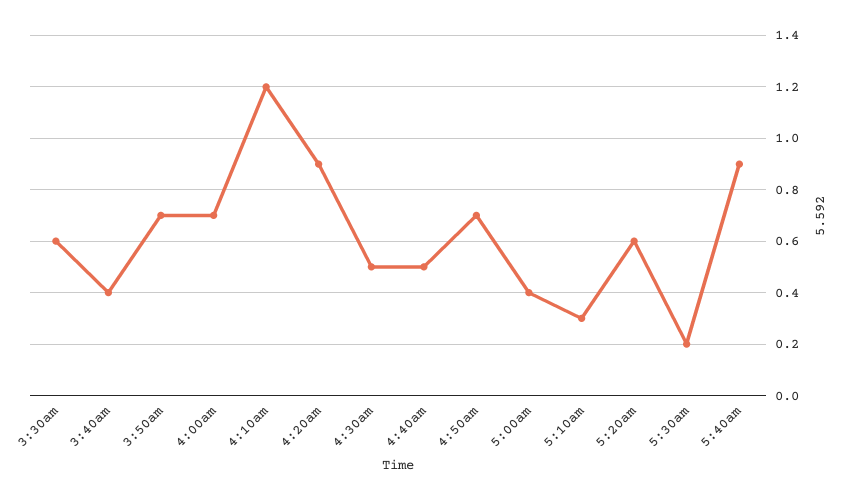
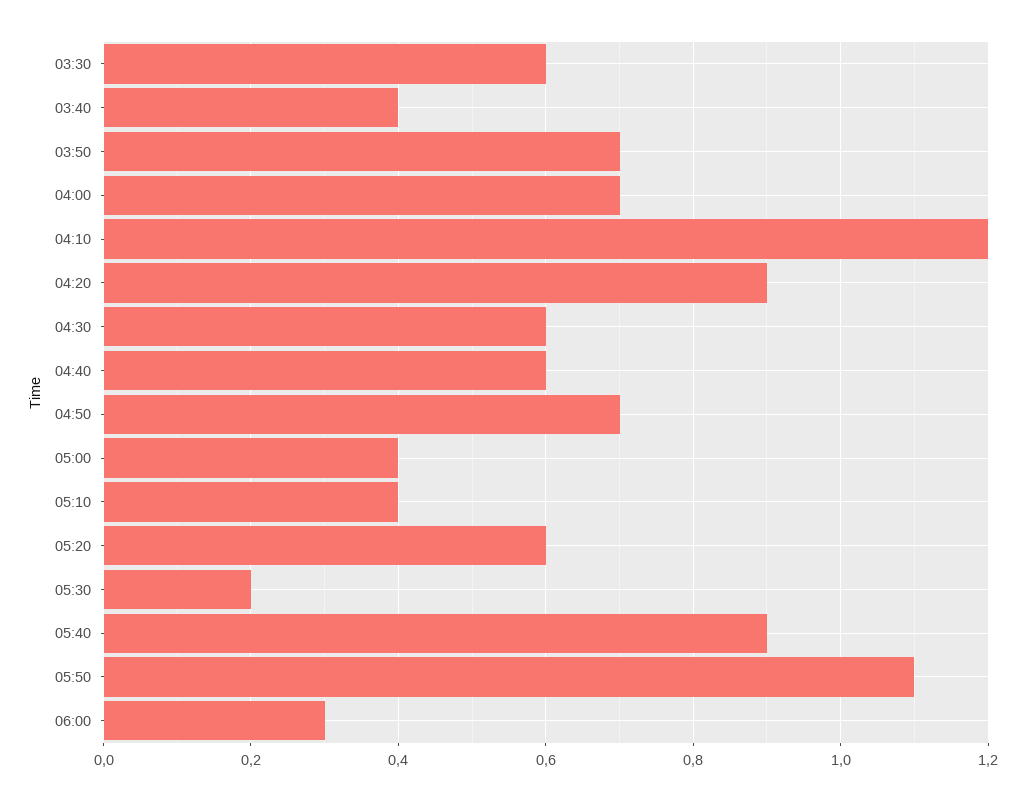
4:30am: 0.5 -> 0.6
4:40am: 0.5 -> 0.6
5:10am: 0.3 -> 0.4
05:50: none -> 1.1
06:00: none -> 0.3

